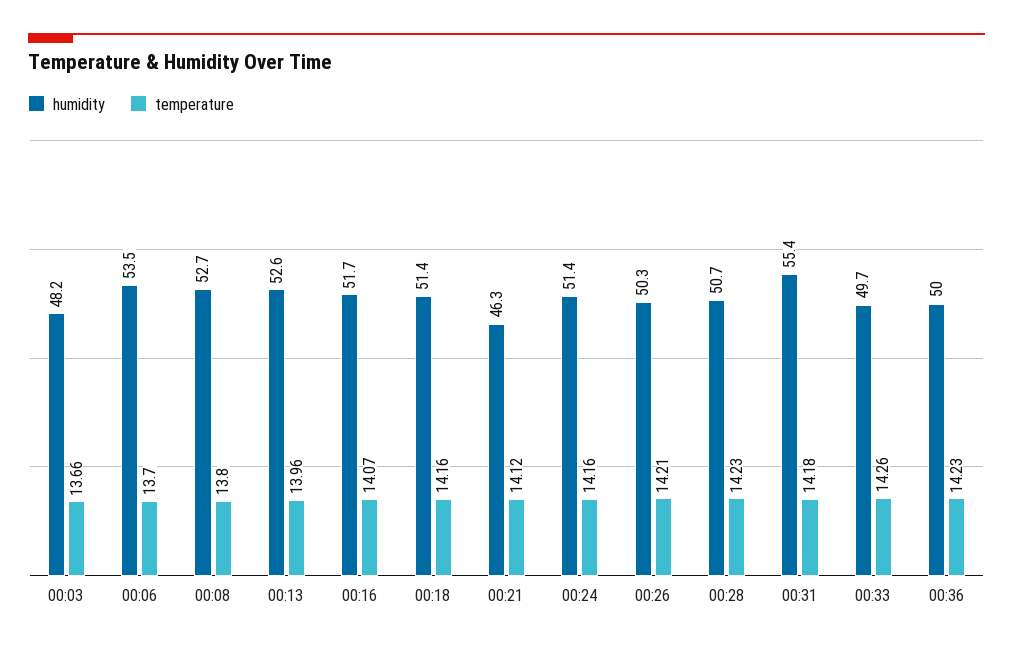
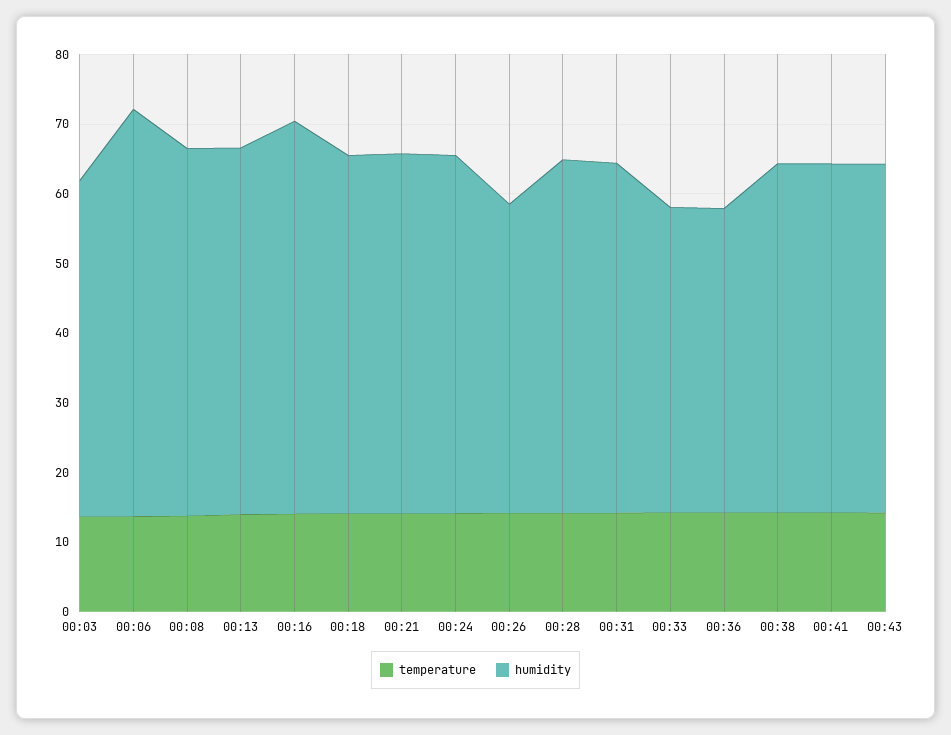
humidity, 00:06: 53.5 -> 58
humidity, 00:16: 51.7 -> 56
humidity, 00:21: 46.3 -> 52
humidity, 00:26: 50.3 -> 44
humidity, 00:31: 55.4 -> 50
humidity, 00:33: 49.7 -> 44
humidity, 00:36: 50 -> 44
temperature, 00:38: none -> 14
humidity, 00:38: none -> 50
temperature, 00:41: none -> 14
humidity, 00:41: none -> 50
temperature, 00:43: none -> 14
humidity, 00:43: none -> 50

